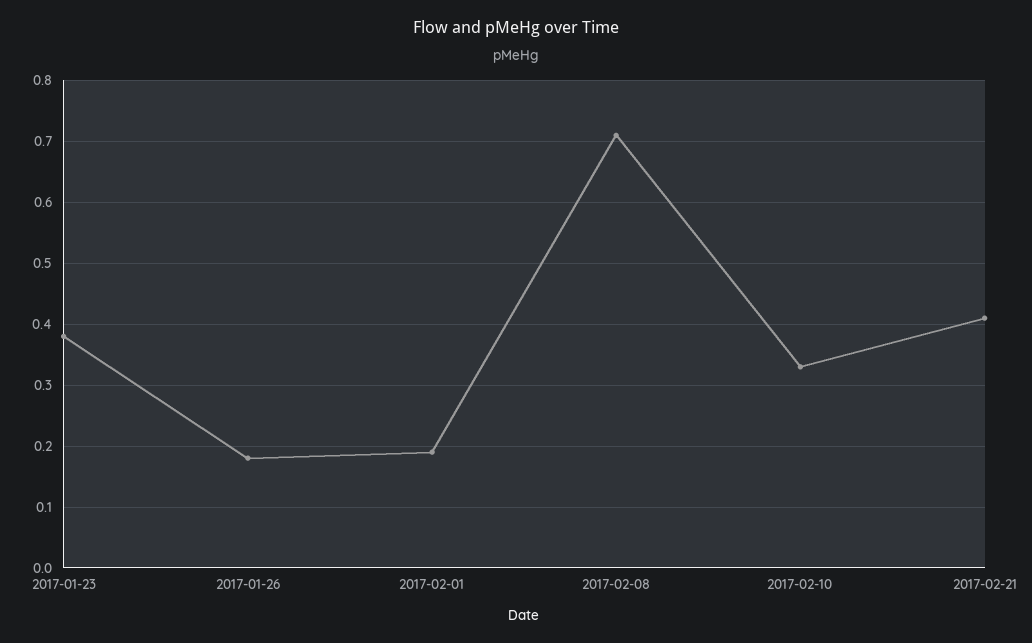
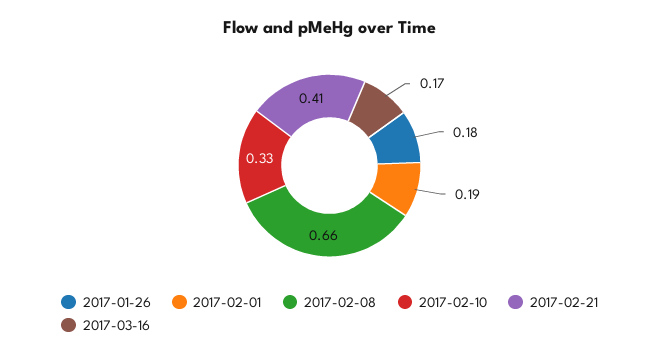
2017-01-23: 0.38 -> none
2017-02-08: 0.71 -> 0.66
2017-03-16: none -> 0.17

